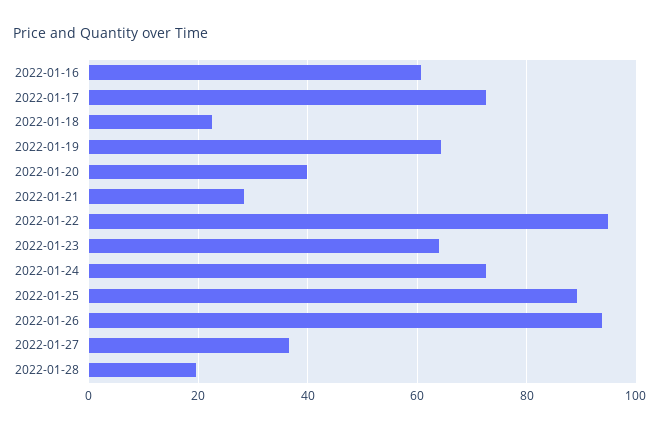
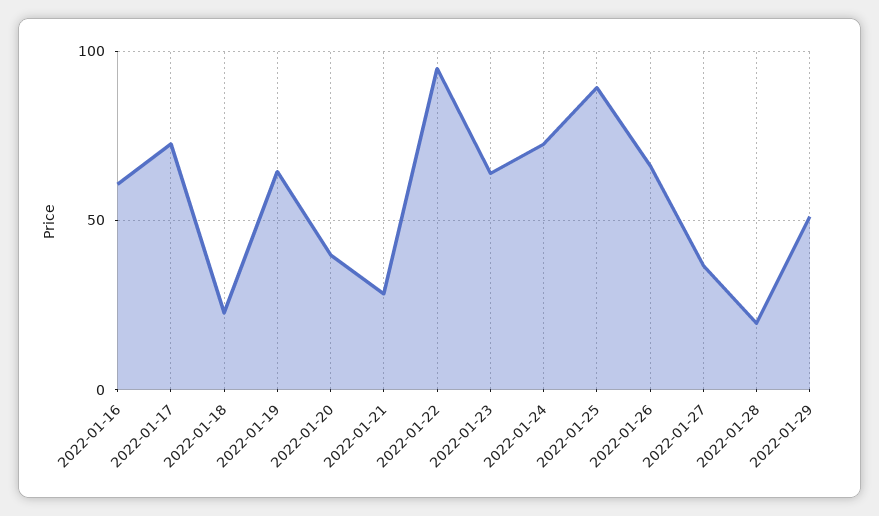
2022-01-26: 94 -> 65
2022-01-29: none -> 50

